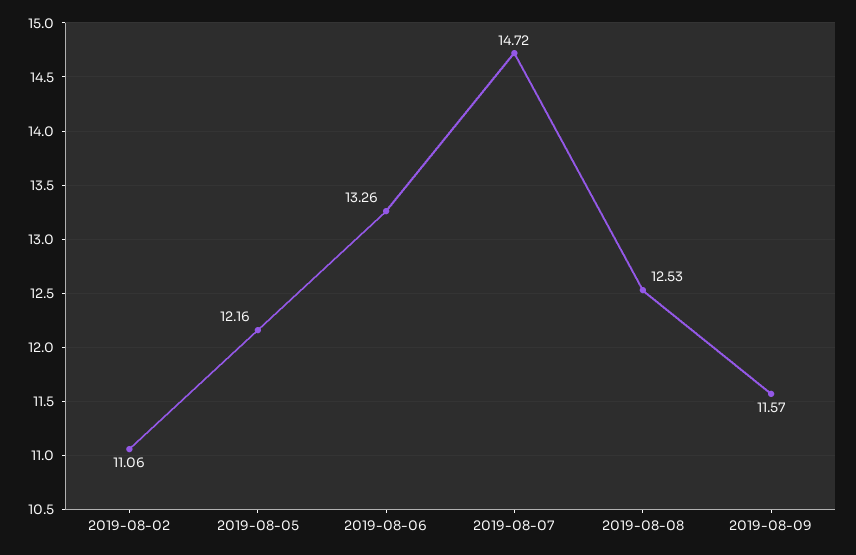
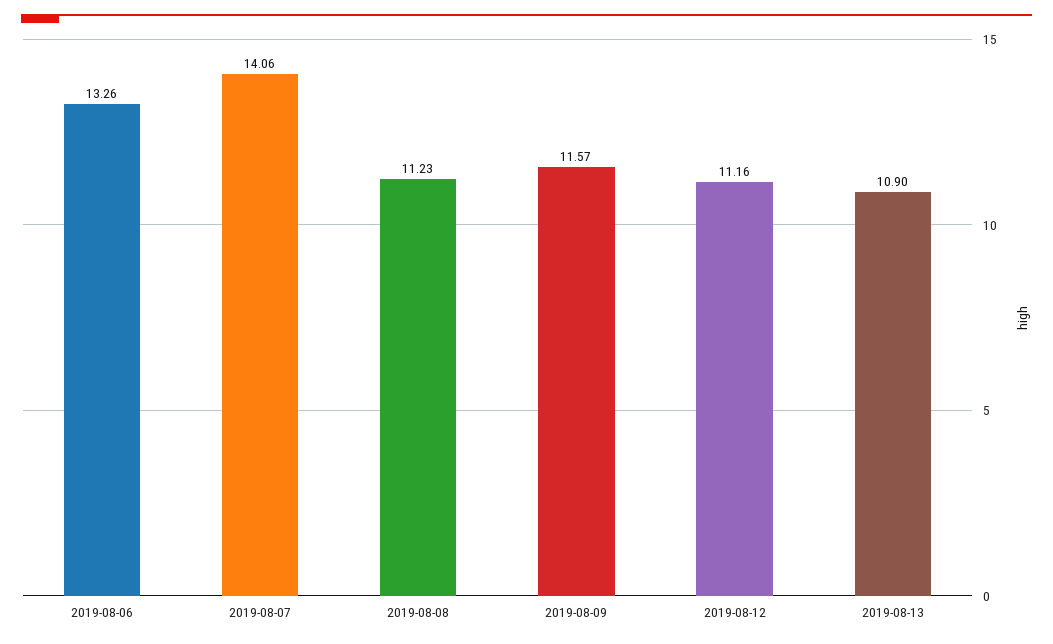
2019-08-02: 11.06 -> none
2019-08-05: 12.16 -> none
2019-08-07: 14.72 -> 14.06
2019-08-08: 12.53 -> 11.23
2019-08-12: none -> 11.16
2019-08-13: none -> 10.9

